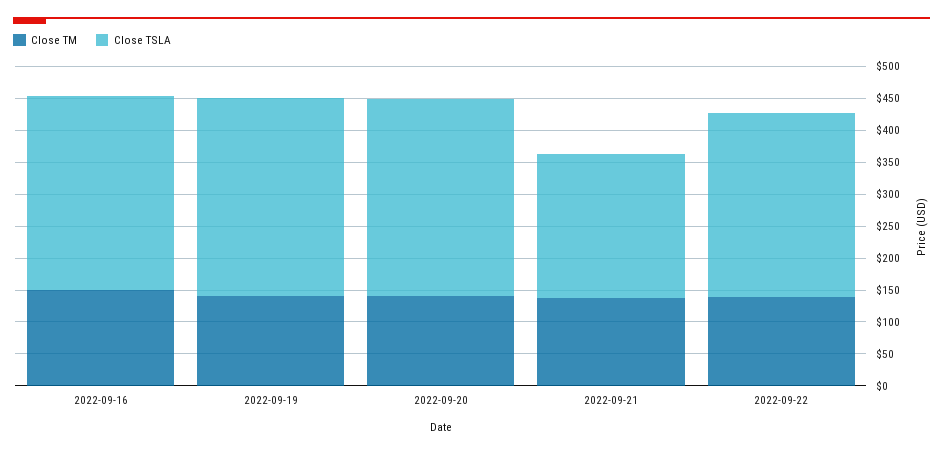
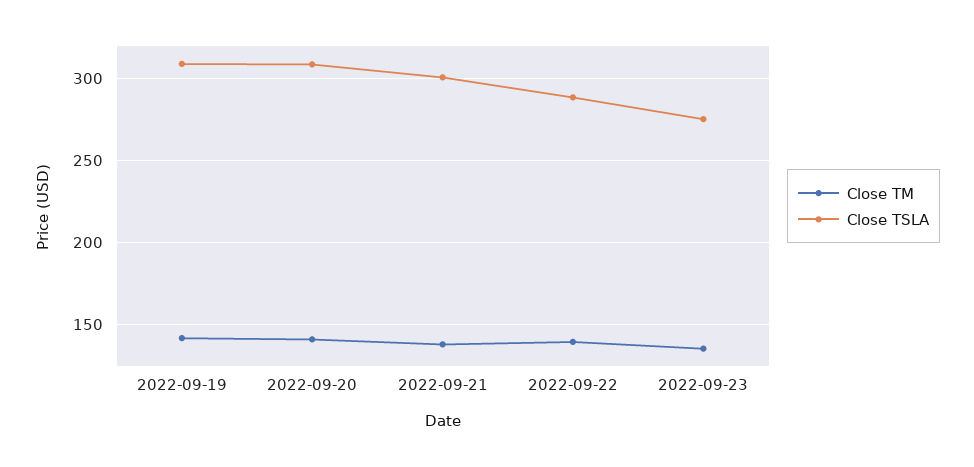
Close TM, 2022-09-16: 150 -> none
Close TSLA, 2022-09-16: 300 -> none
Close TSLA, 2022-09-21: 225 -> 300
Close TM, 2022-09-23: none -> 135
Close TSLA, 2022-09-23: none -> 275

